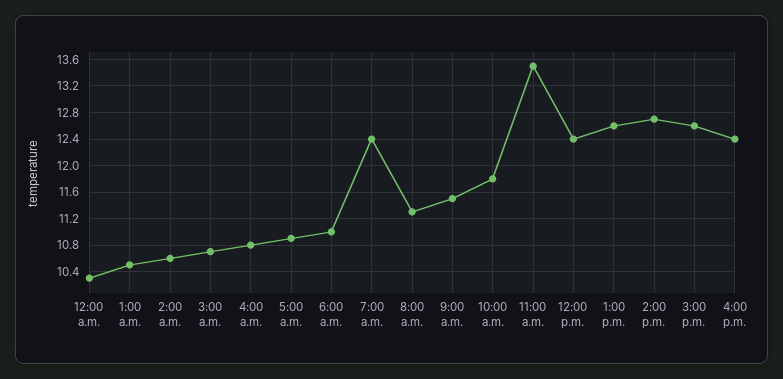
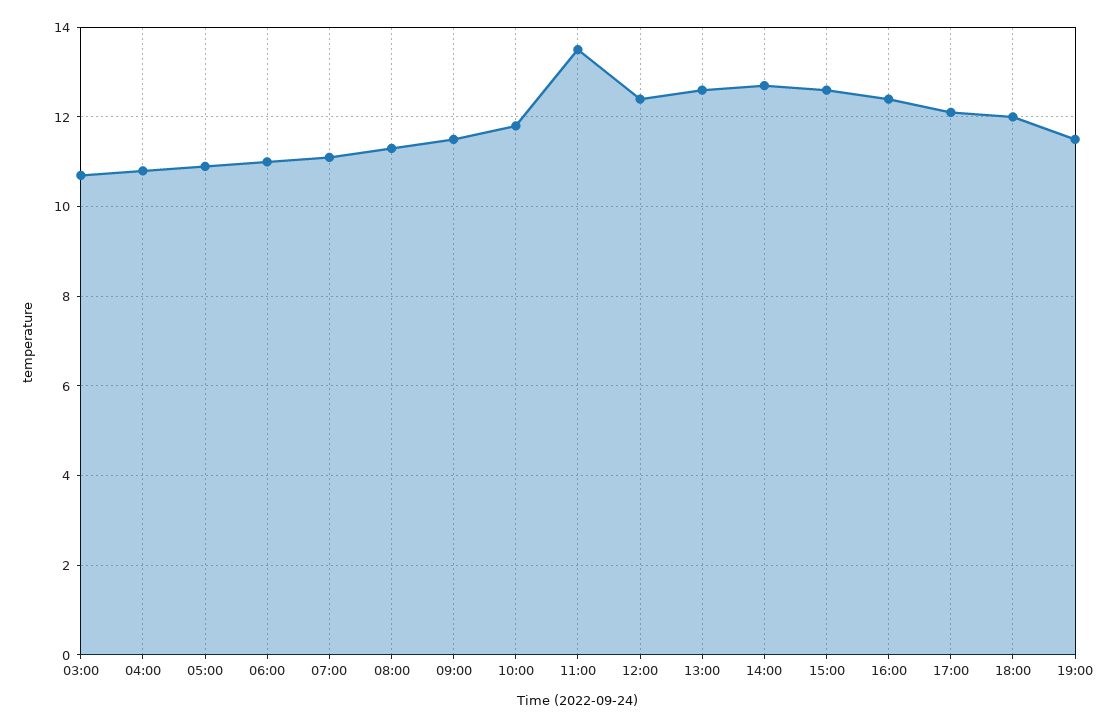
12:00 a.m.: 10.3 -> none
1:00 a.m.: 10.5 -> none
2:00 a.m.: 10.6 -> none
7:00 a.m.: 12.4 -> 11
17:00: none -> 12
18:00: none -> 12
19:00: none -> 11.5

